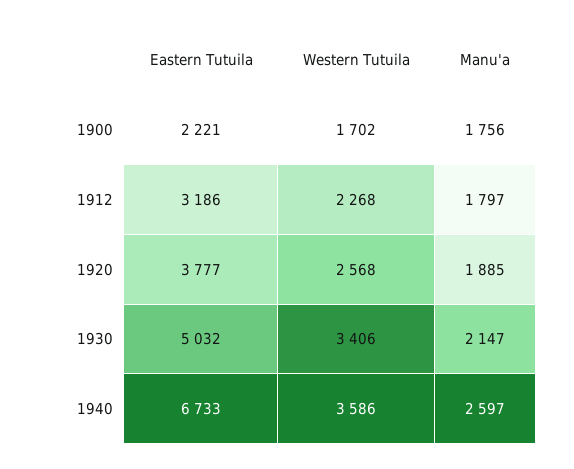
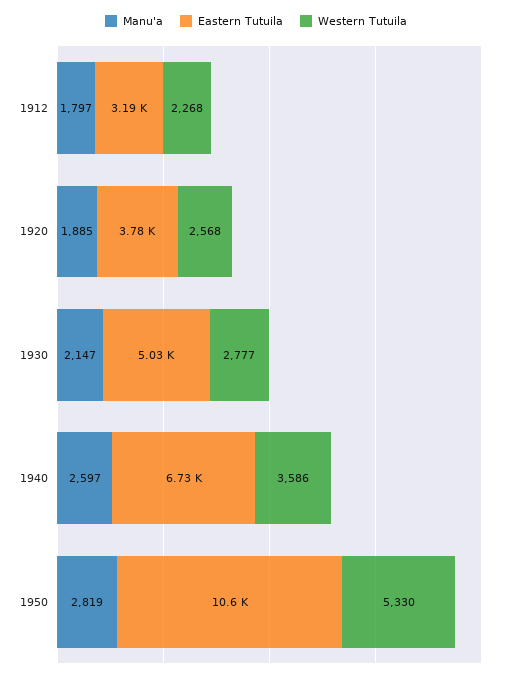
Eastern Tutuila, 1900: 2221 -> none
Western Tutuila, 1900: 1702 -> none
Manu'a, 1900: 1756 -> none
Western Tutuila, 1930: 3406 -> 2777
Manu'a, 1950: none -> 2819
Eastern Tutuila, 1950: none -> 10600
Western Tutuila, 1950: none -> 5330

